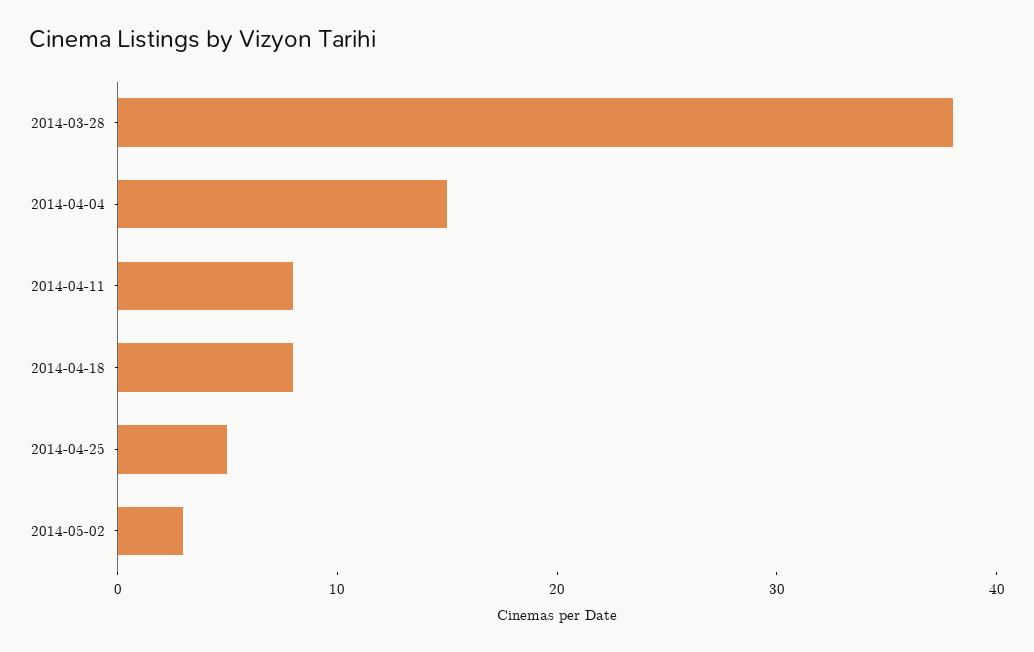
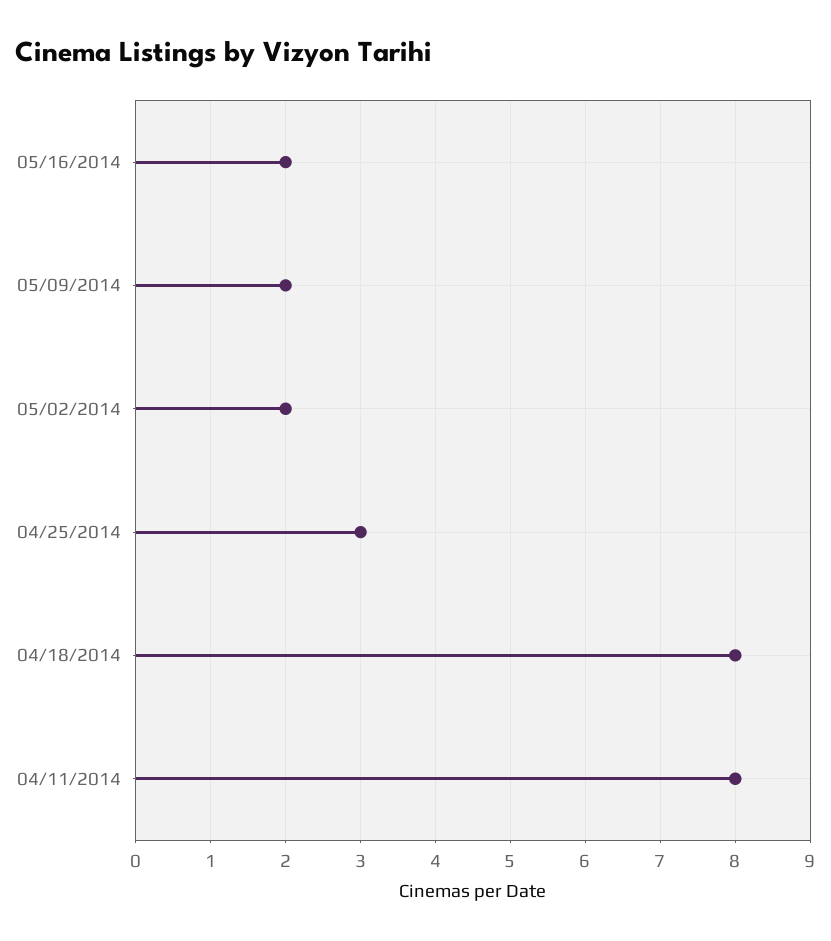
2014-03-28: 38 -> none
2014-04-04: 15 -> none
2014-04-25: 5 -> 3
2014-05-02: 3 -> 2
05/16/2014: none -> 2
05/09/2014: none -> 2

